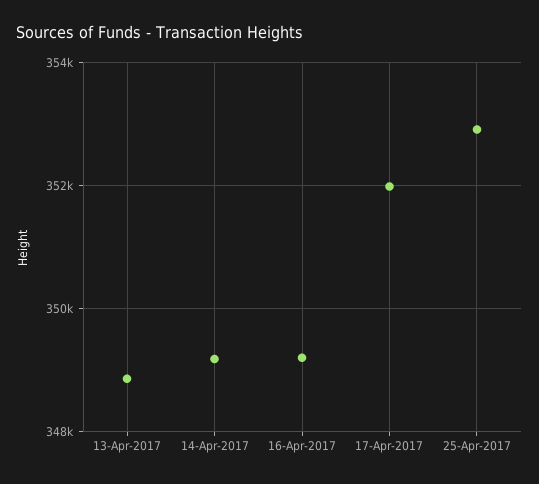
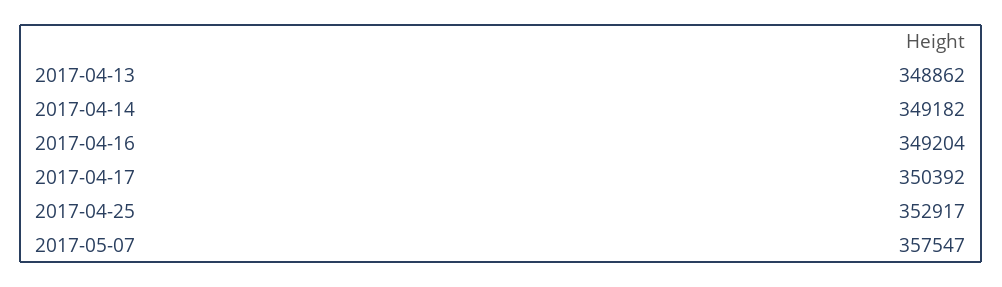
17-Apr-2017: 352000 -> 350392
2017-05-07: none -> 357547

